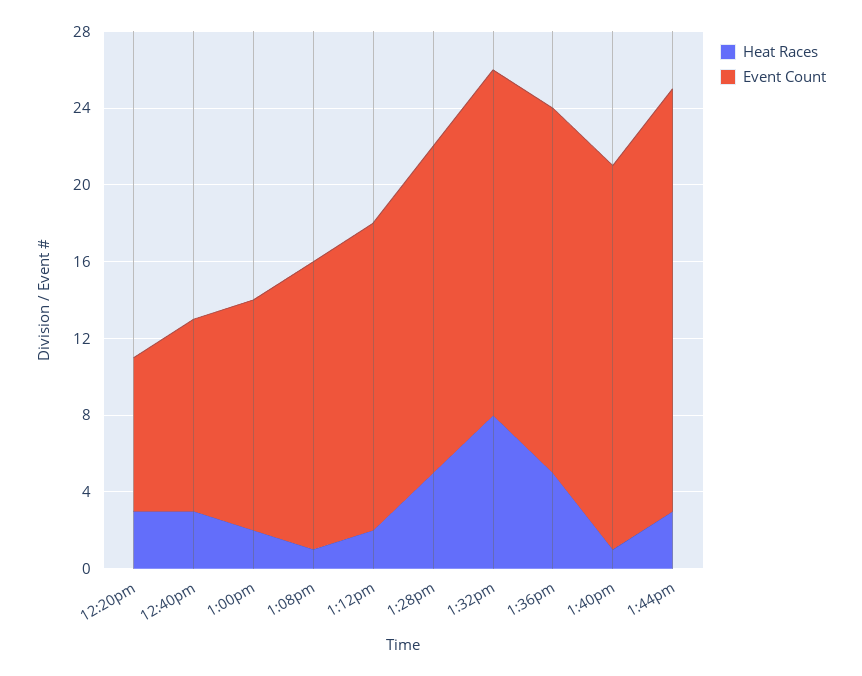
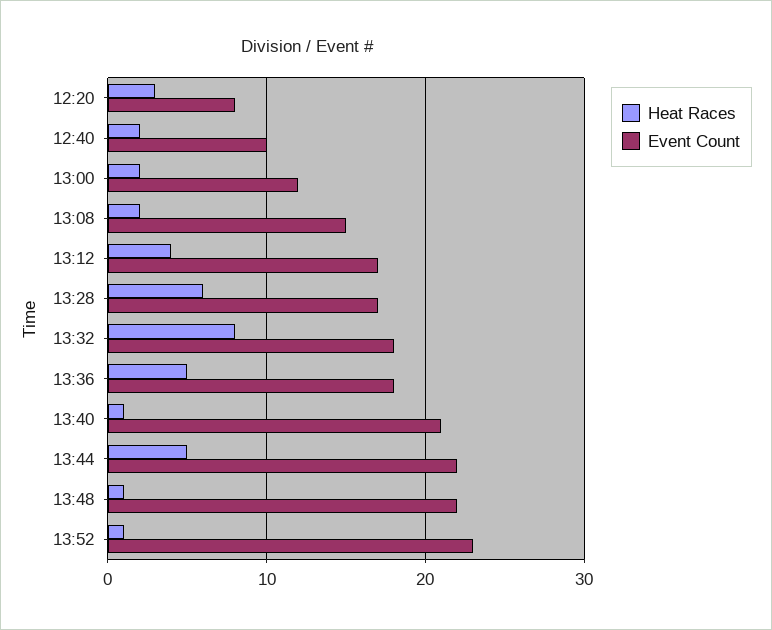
Heat Races, 12:40pm: 3 -> 2
Heat Races, 1:08pm: 1 -> 2
Heat Races, 1:12pm: 2 -> 4
Event Count, 1:12pm: 16 -> 17
Heat Races, 1:28pm: 5 -> 6
Event Count, 1:36pm: 19 -> 18
Event Count, 1:40pm: 20 -> 21
Heat Races, 1:44pm: 3 -> 5
Heat Races, 13:48: none -> 1
Event Count, 13:48: none -> 22
Heat Races, 13:52: none -> 1
Event Count, 13:52: none -> 23

